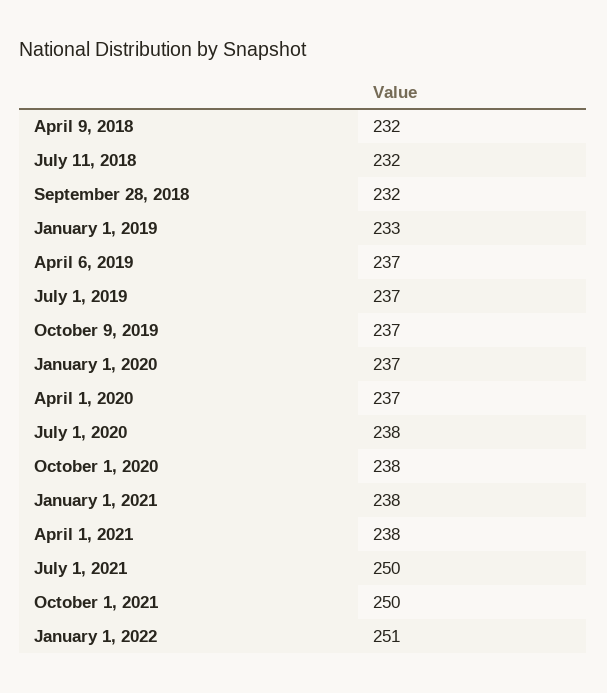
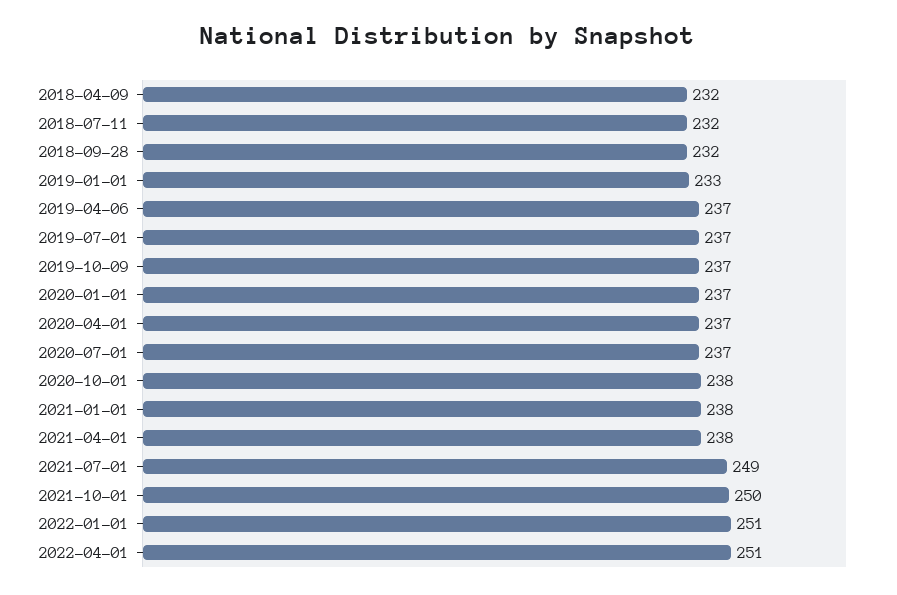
July 1, 2020: 238 -> 237
July 1, 2021: 250 -> 249
2022-04-01: none -> 251

